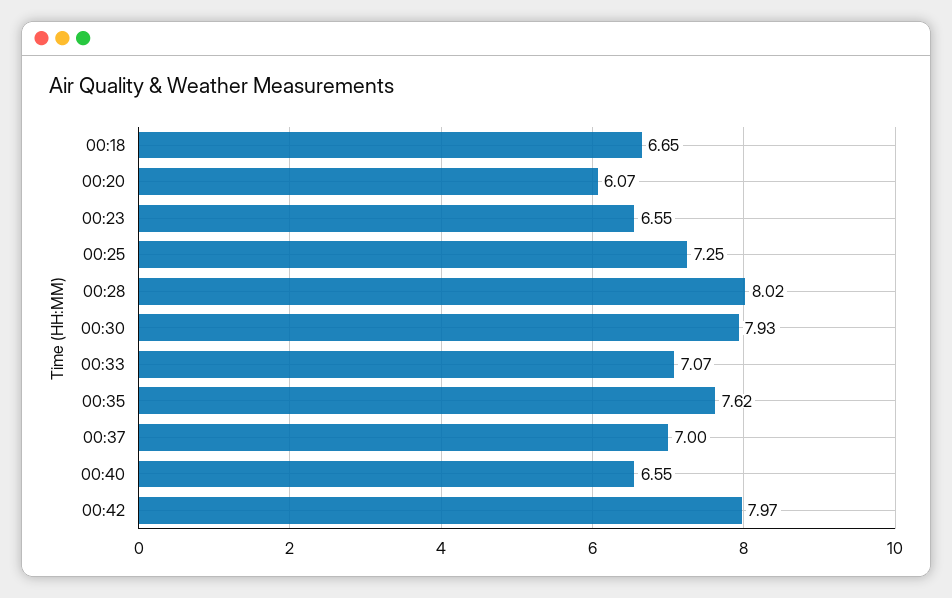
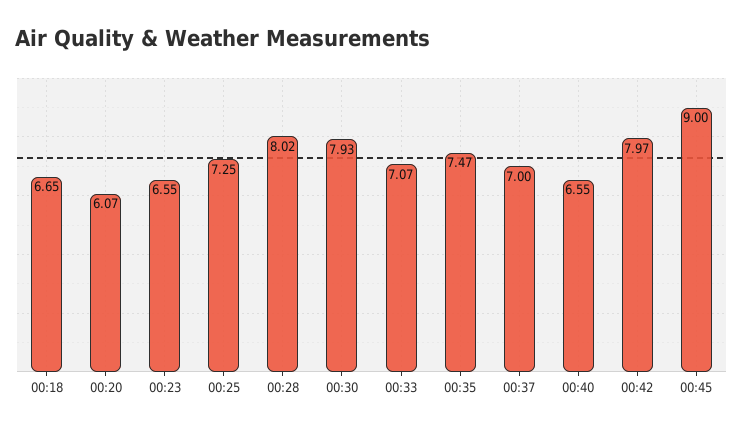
00:35: 7.62 -> 7.47
00:45: none -> 9

